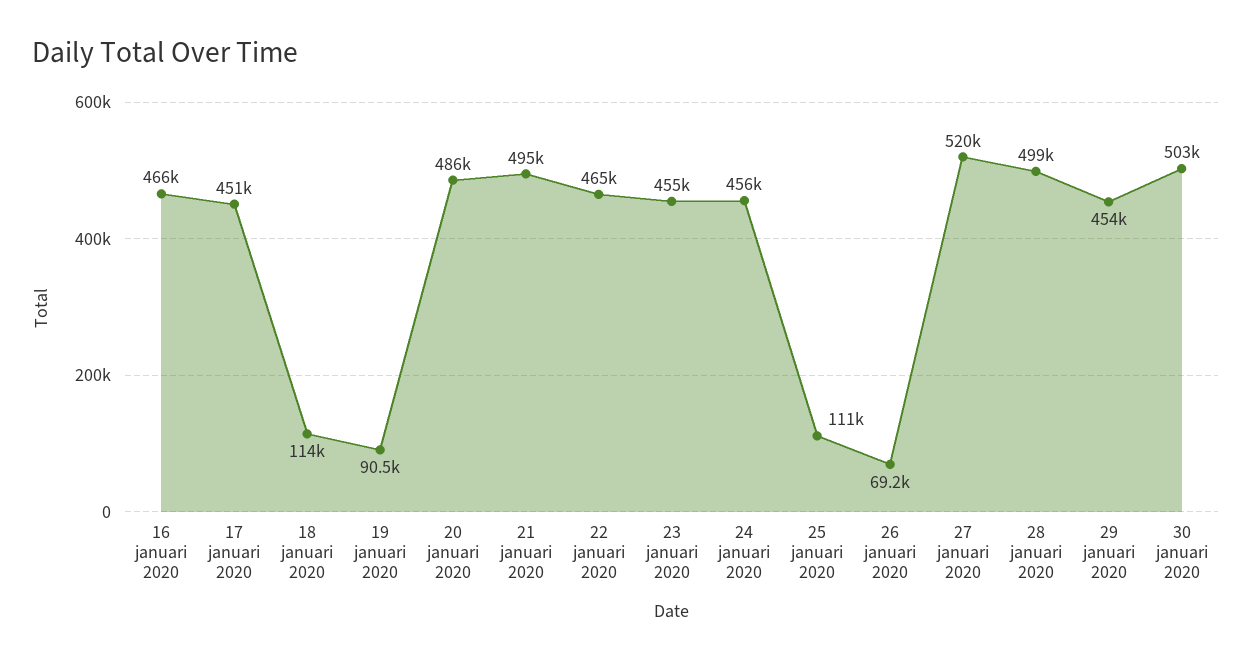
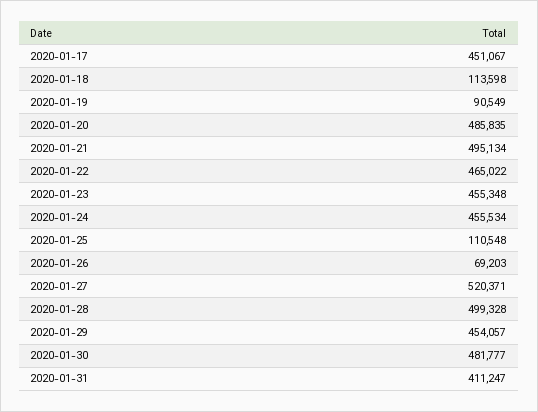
16 januari 2020: 466000 -> none
30 januari 2020: 503000 -> 481777
2020-01-31: none -> 411247

